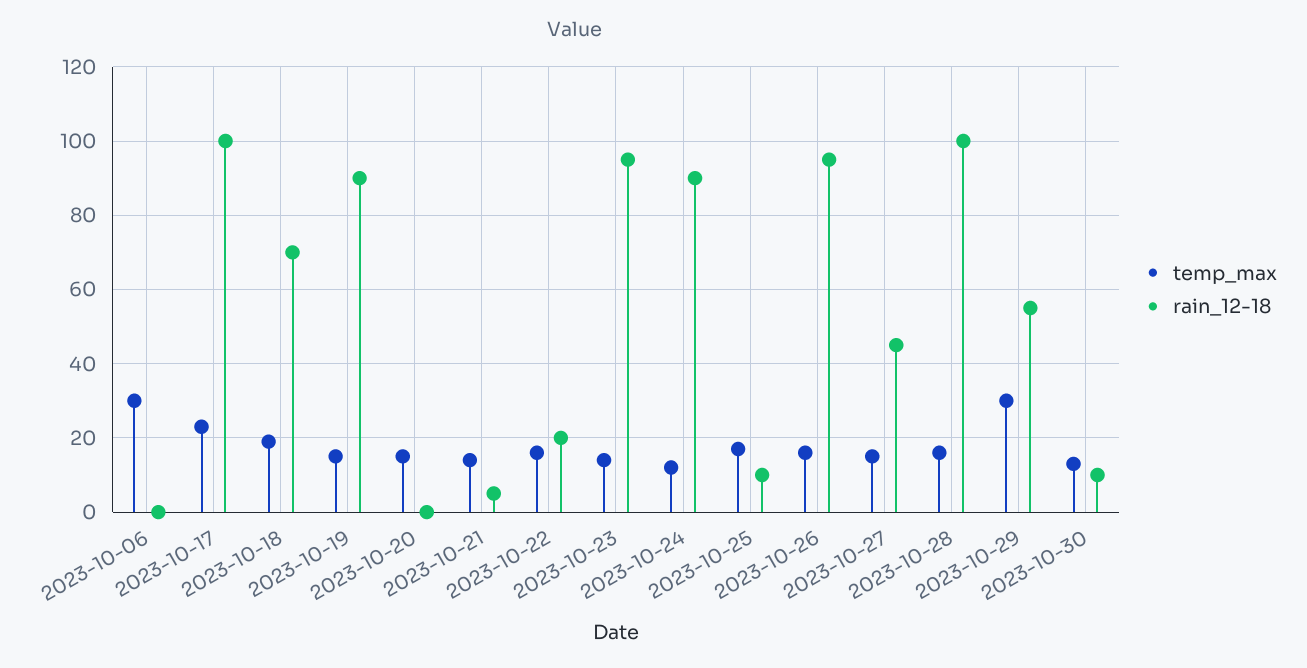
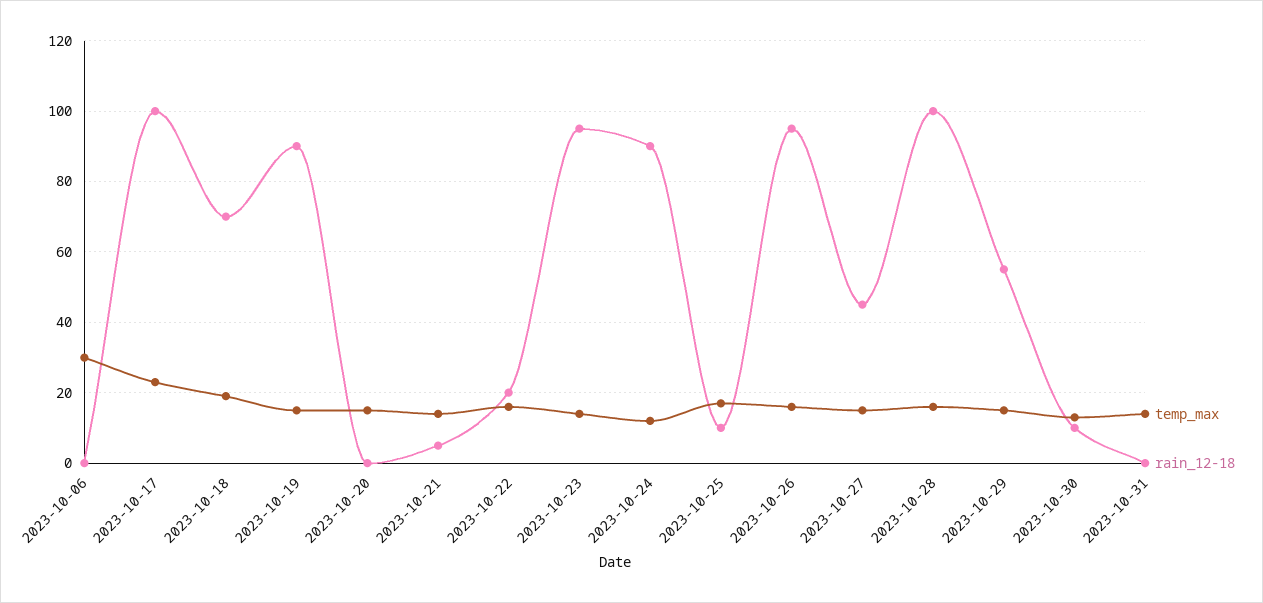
temp_max, 2023-10-29: 30 -> 15
temp_max, 2023-10-31: none -> 15
rain_12-18, 2023-10-31: none -> 0

